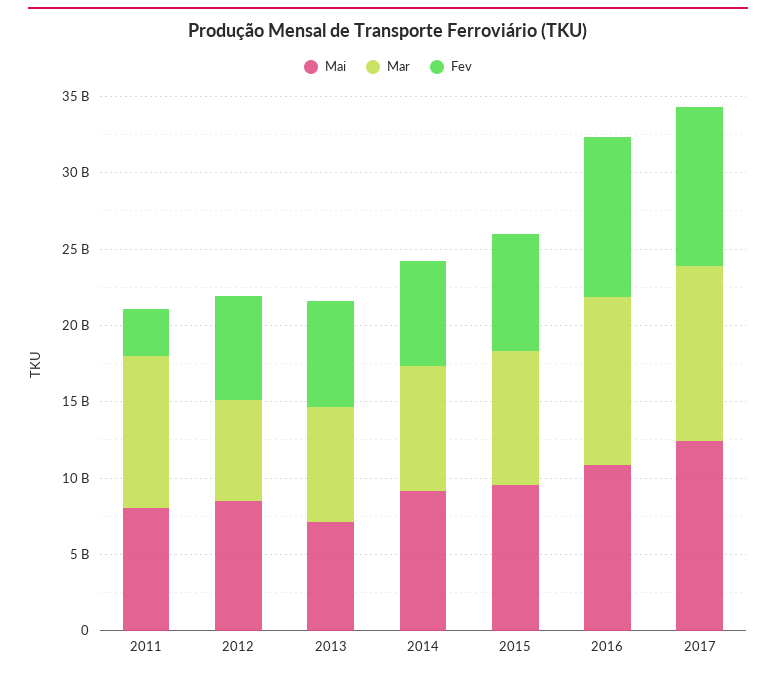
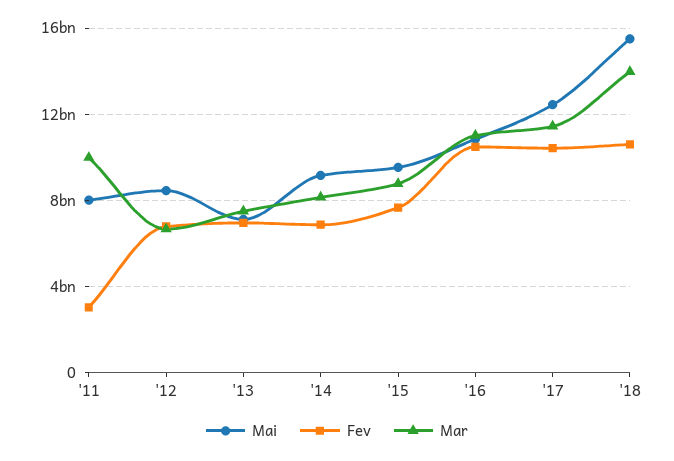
Mai, '18: none -> 15500000000
Fev, '18: none -> 10500000000
Mar, '18: none -> 14000000000

